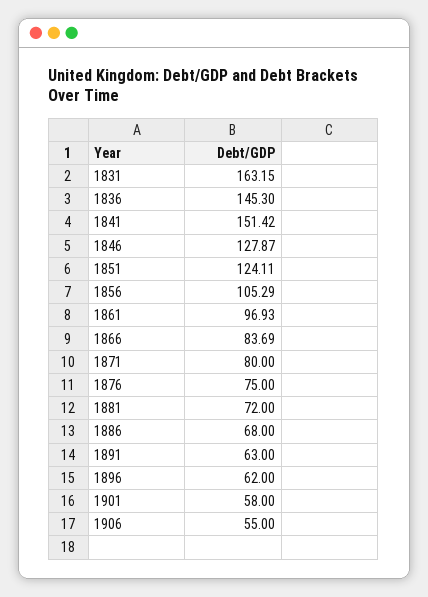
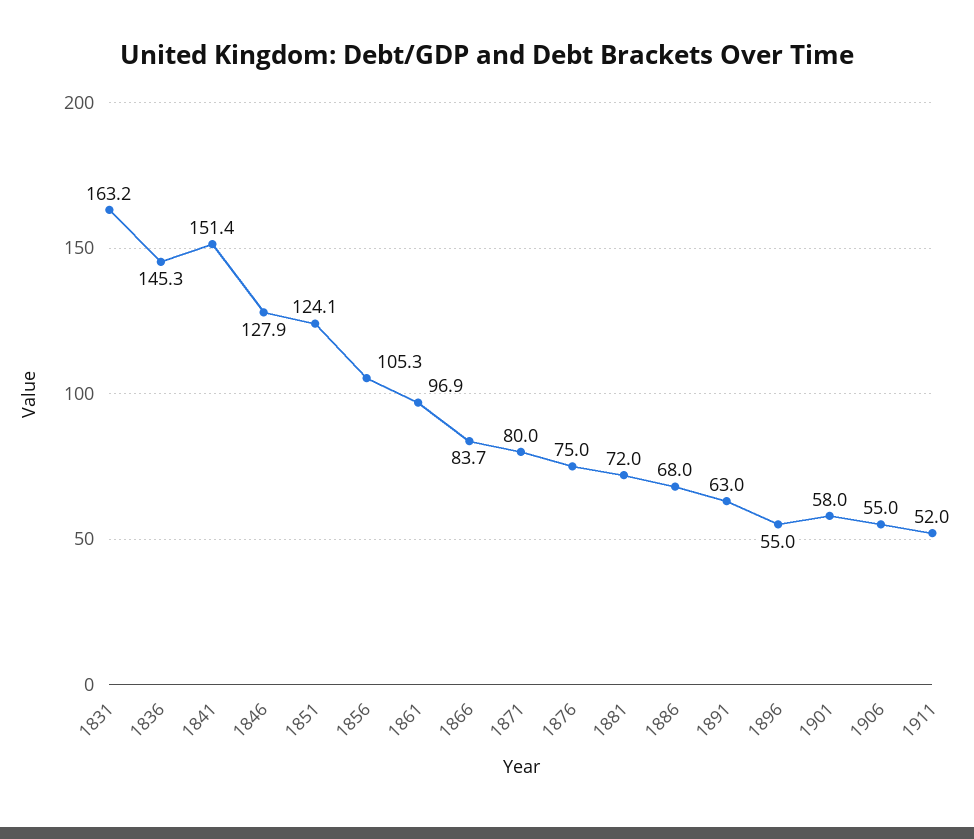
1896: 62 -> 55
1911: none -> 52

